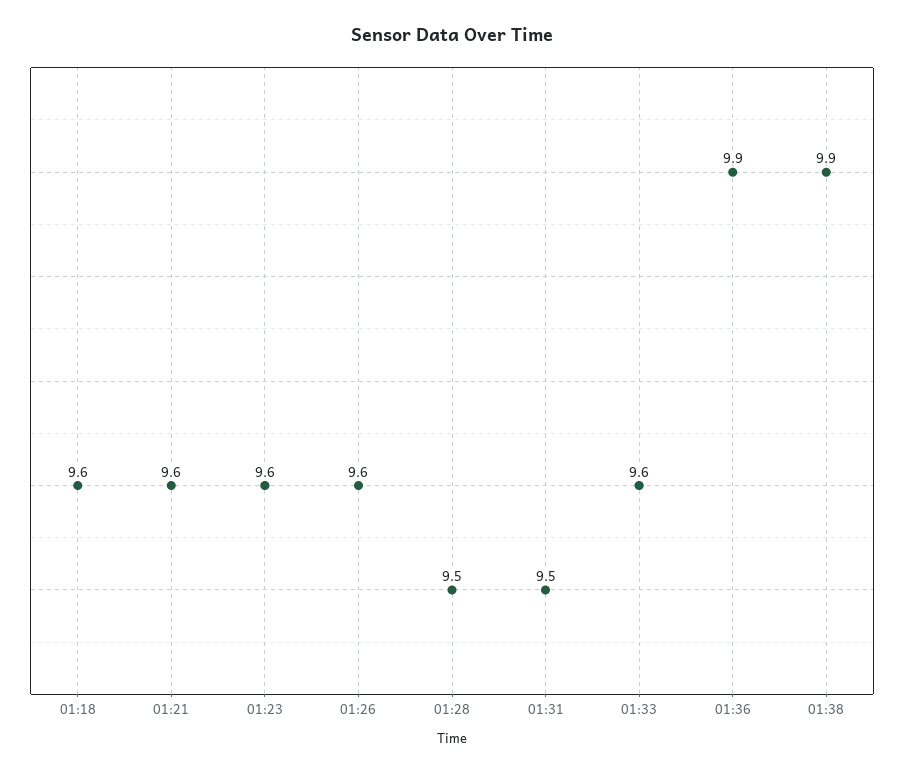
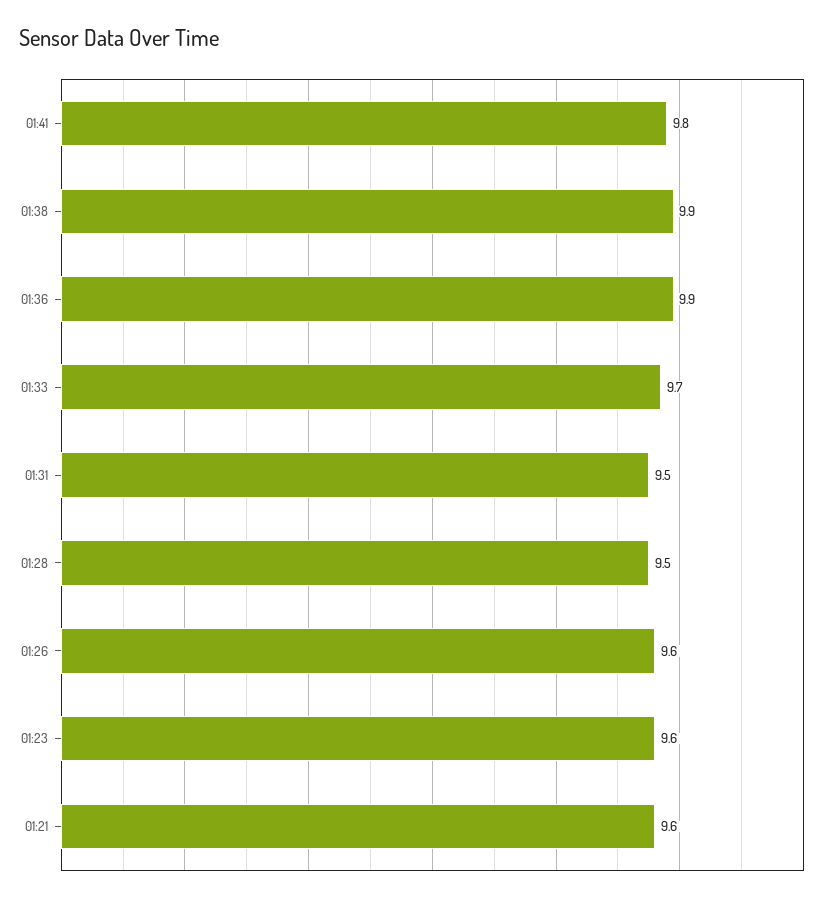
01:18: 9.6 -> none
01:33: 9.6 -> 9.7
01:41: none -> 9.8

